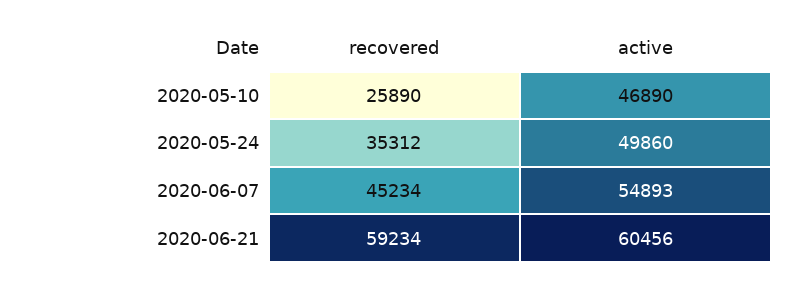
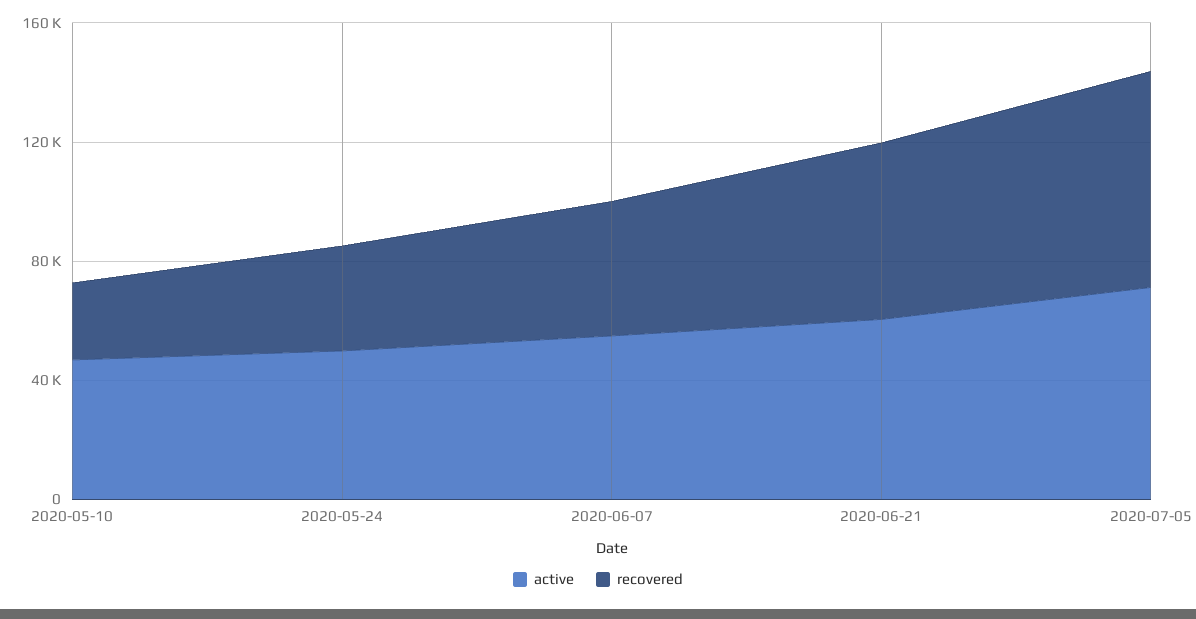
active, 2020-07-05: none -> 70000
recovered, 2020-07-05: none -> 70000

